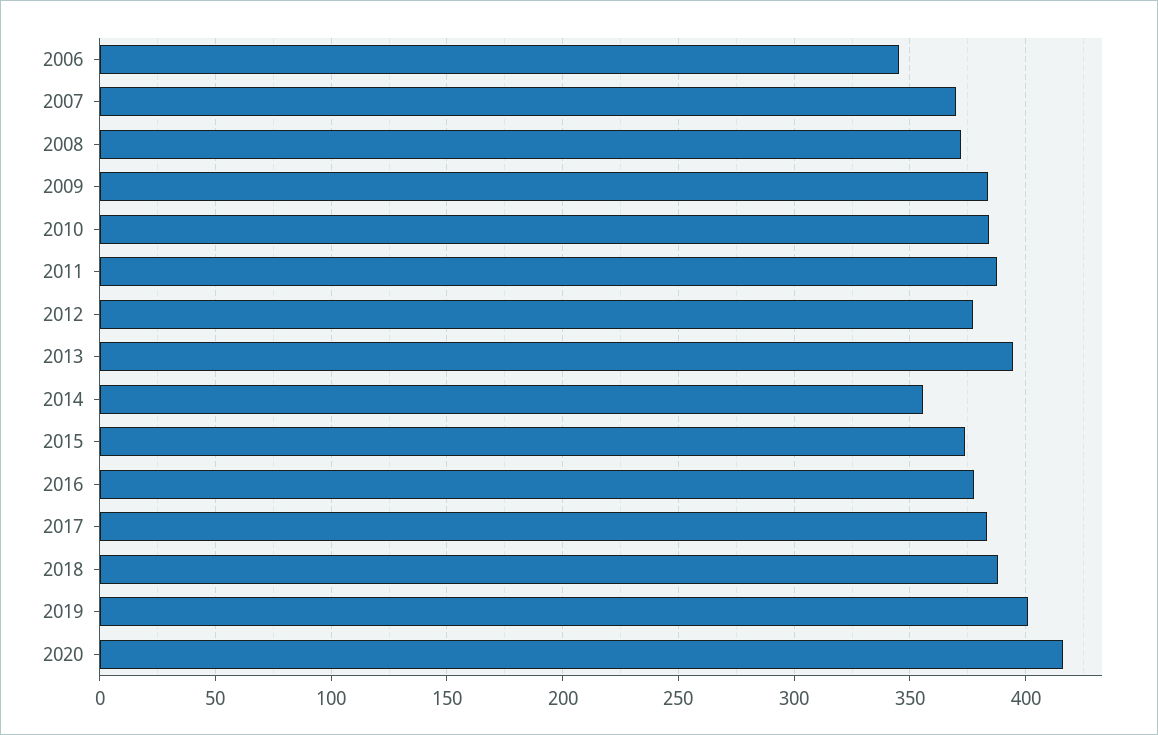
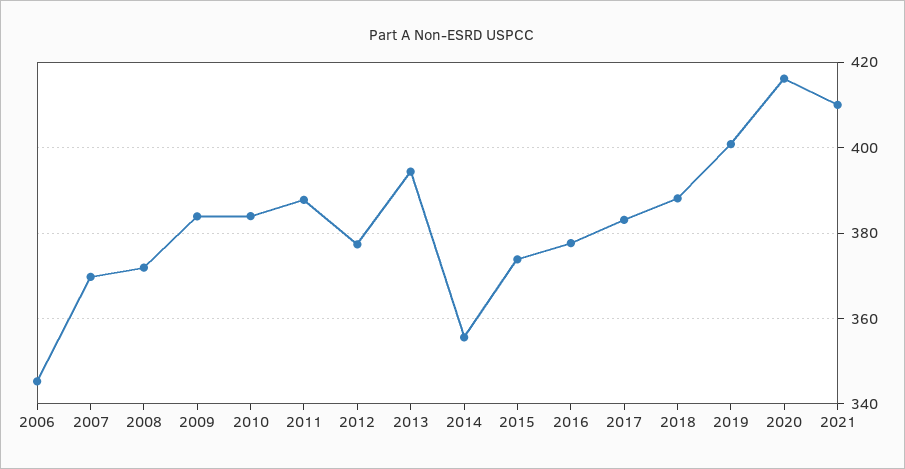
2021: none -> 410

